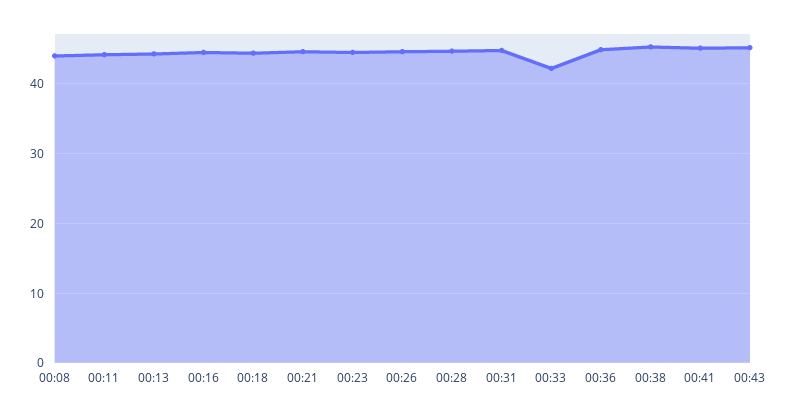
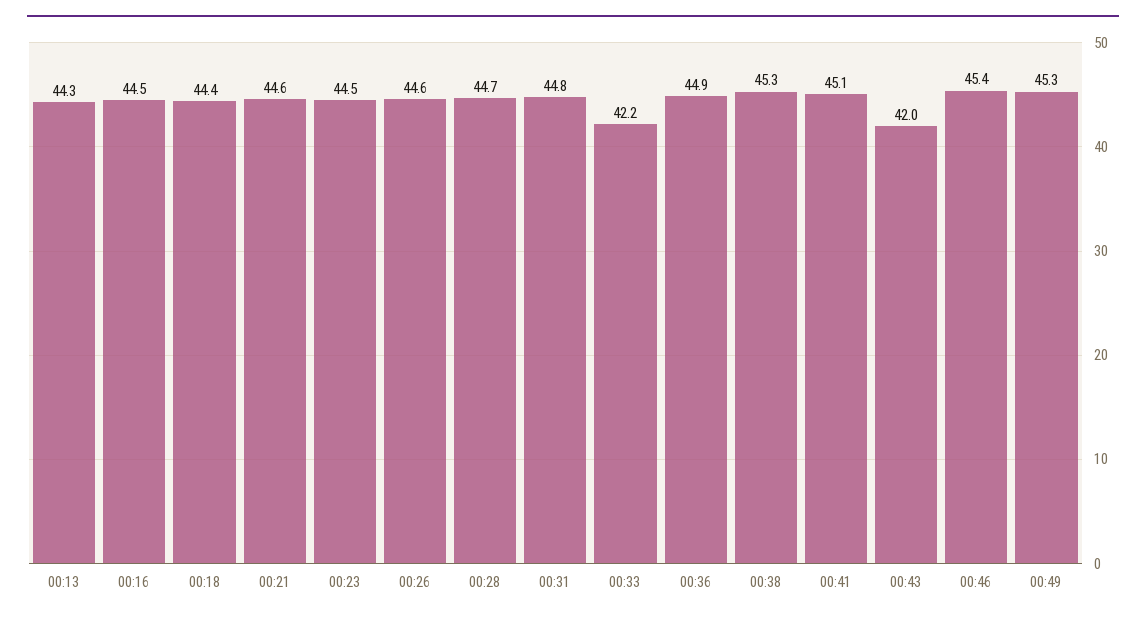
00:08: 44 -> none
00:11: 44 -> none
00:43: 45 -> 42
00:46: none -> 45.4
00:49: none -> 45.3

